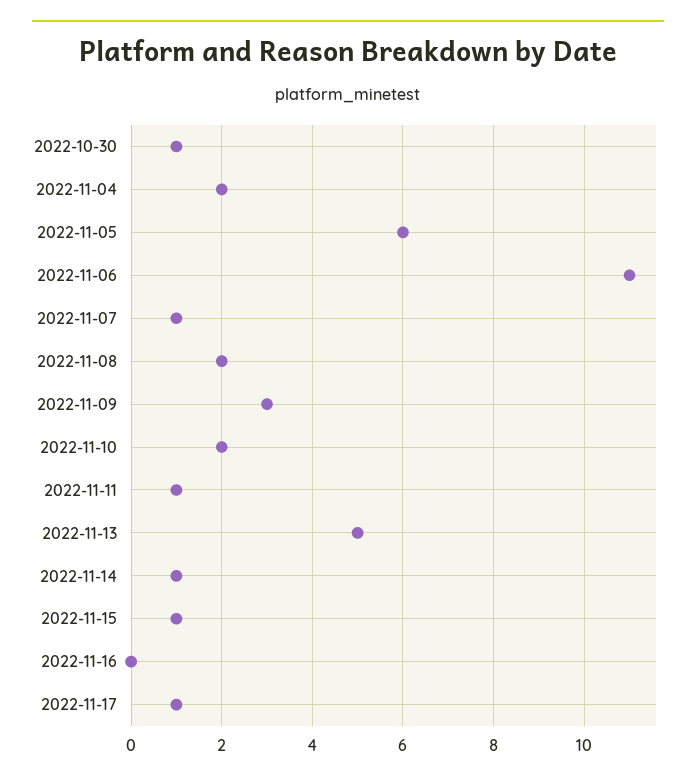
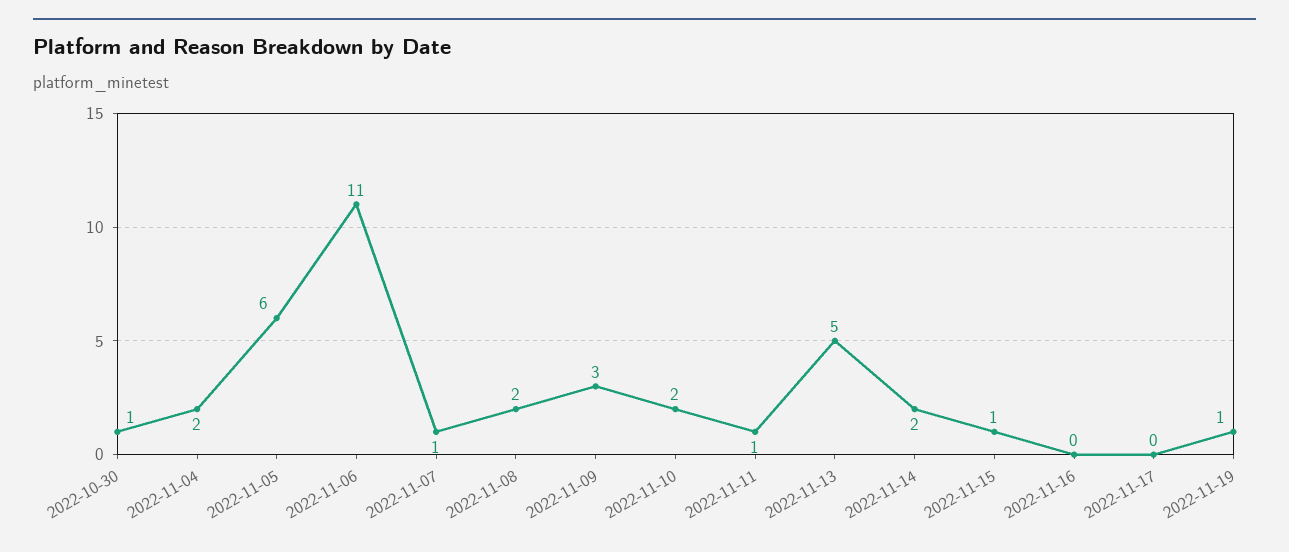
2022-11-14: 1 -> 2
2022-11-17: 1 -> 0
2022-11-19: none -> 1

